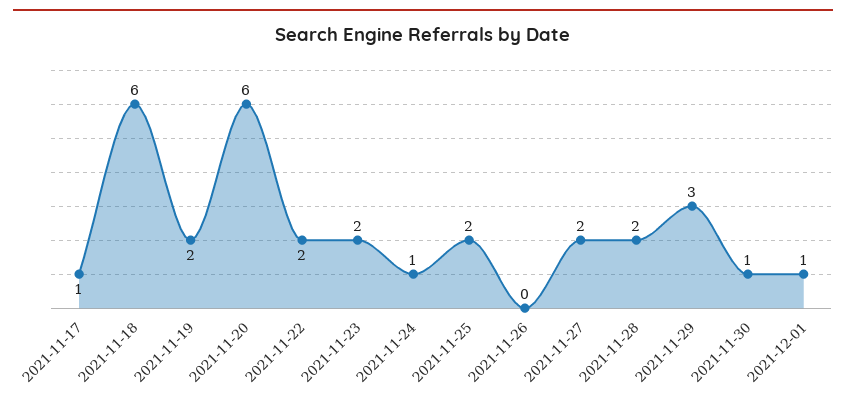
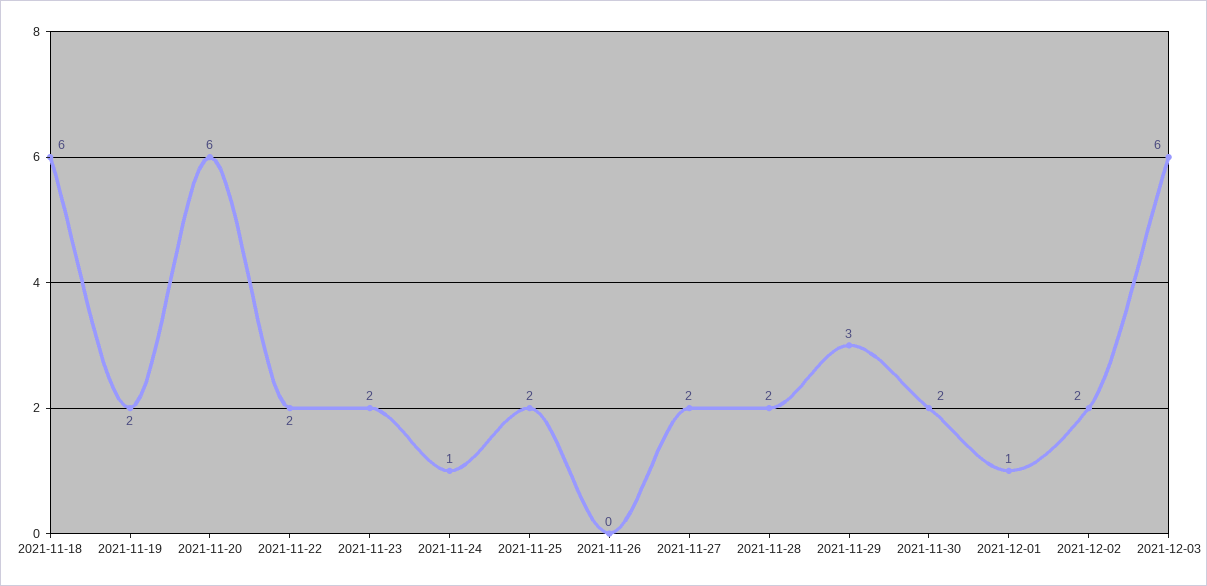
2021-11-17: 1 -> none
2021-11-30: 1 -> 2
2021-12-02: none -> 2
2021-12-03: none -> 6

